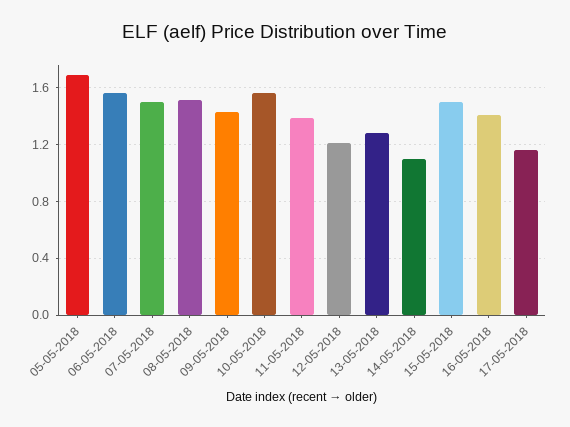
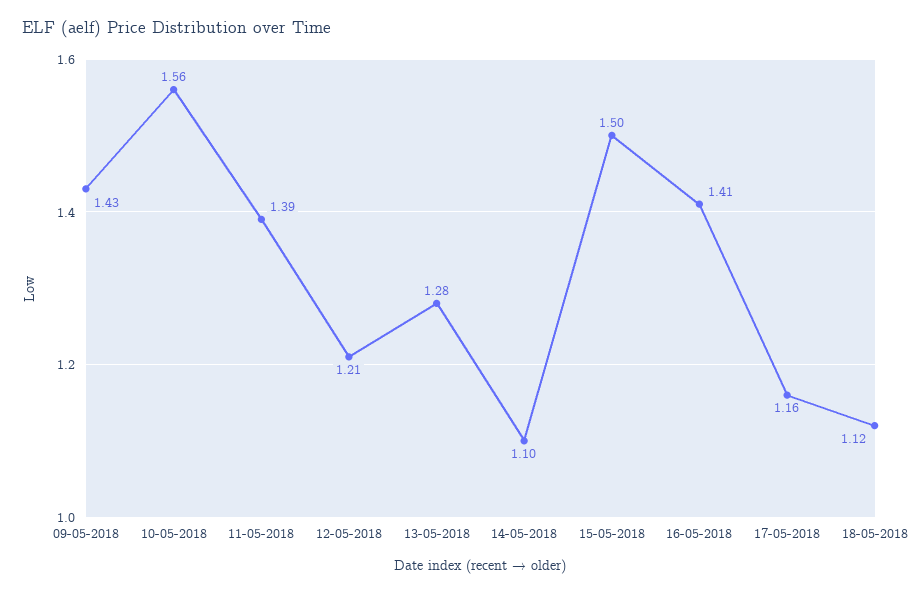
05-05-2018: 1.7 -> none
06-05-2018: 1.55 -> none
07-05-2018: 1.5 -> none
08-05-2018: 1.5 -> none
18-05-2018: none -> 1.12

